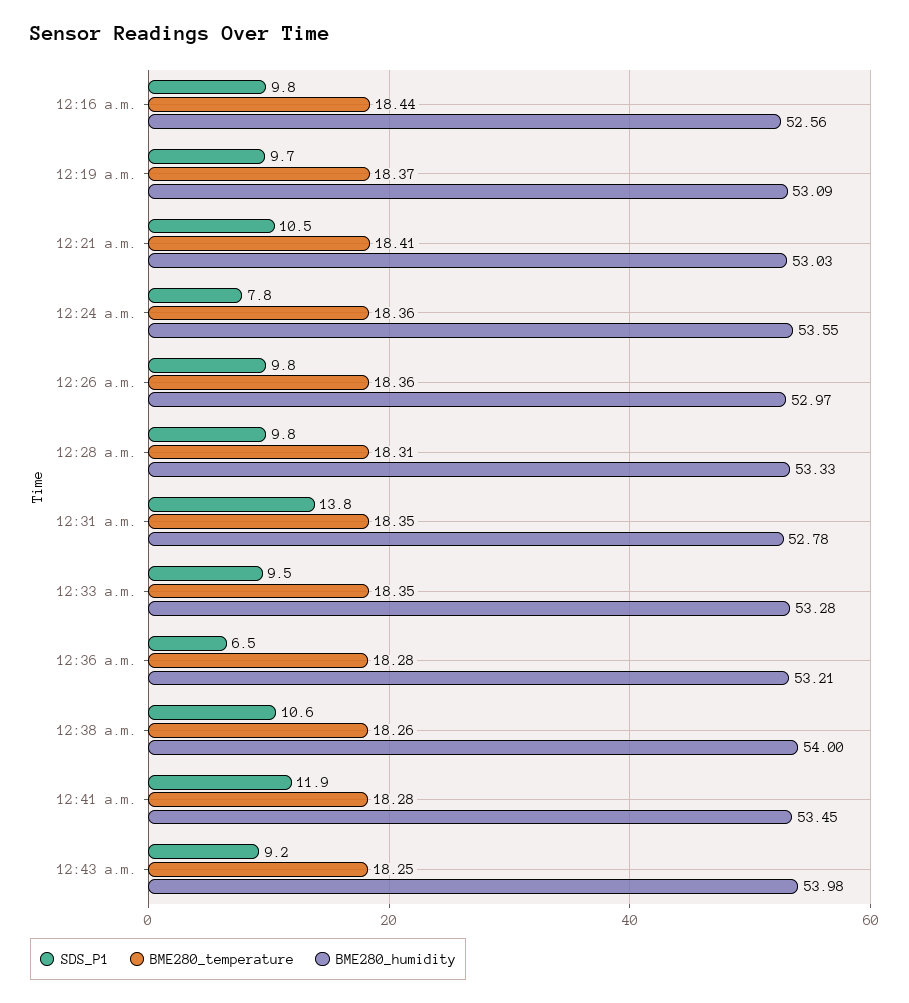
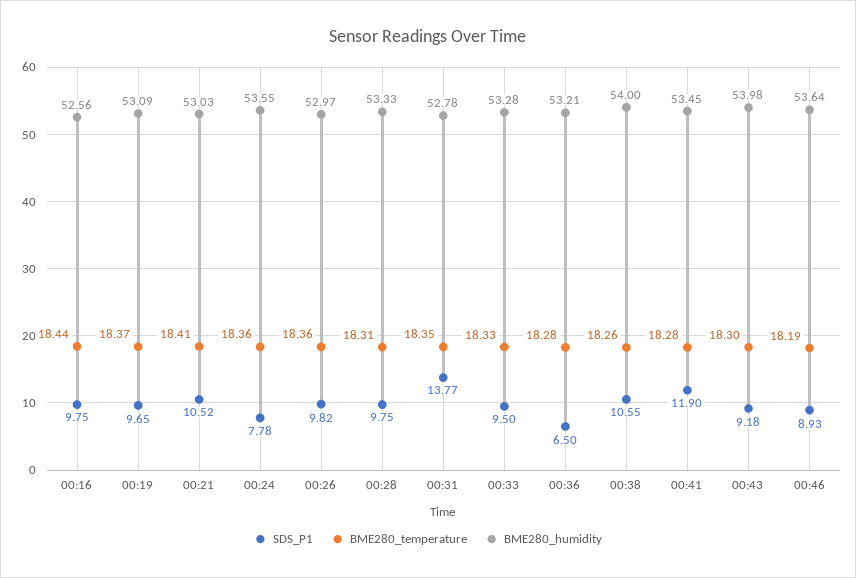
BME280_temperature, 12:33 a.m.: 18.35 -> 18.33
BME280_temperature, 12:43 a.m.: 18.25 -> 18.3
SDS_P1, 00:46: none -> 8.93
BME280_temperature, 00:46: none -> 18.19
BME280_humidity, 00:46: none -> 53.64

